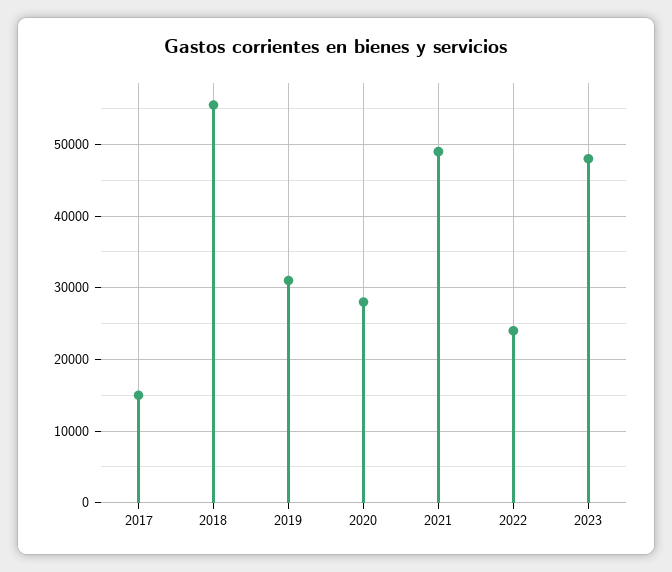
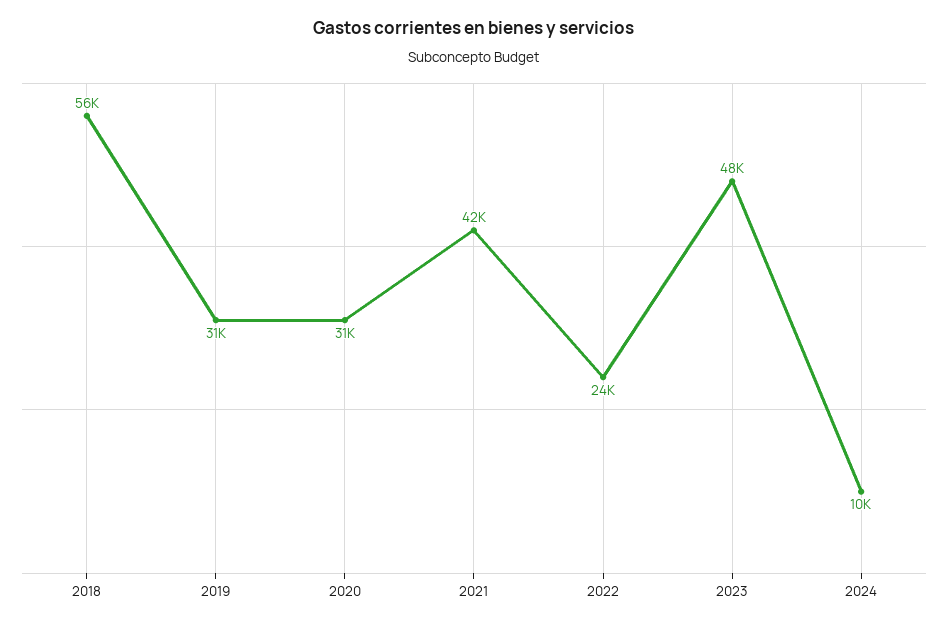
2017: 15000 -> none
2020: 28000 -> 31000
2021: 49000 -> 42000
2024: none -> 10000

